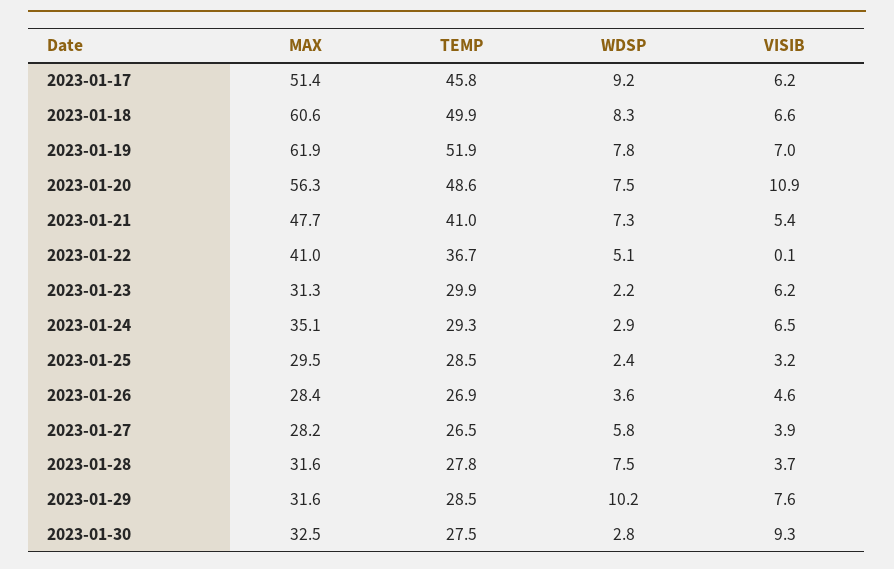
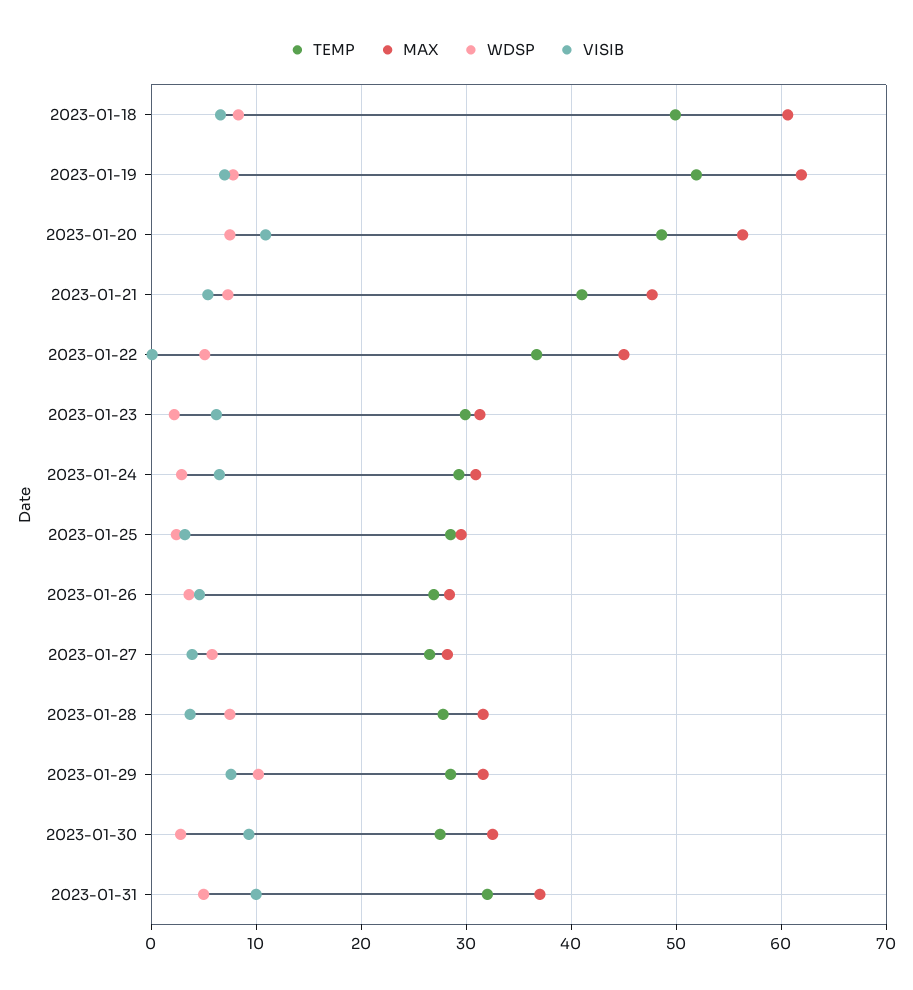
MAX, 2023-01-17: 51.4 -> none
TEMP, 2023-01-17: 45.8 -> none
WDSP, 2023-01-17: 9.2 -> none
VISIB, 2023-01-17: 6.2 -> none
MAX, 2023-01-22: 41 -> 45
MAX, 2023-01-24: 35.1 -> 31
TEMP, 2023-01-31: none -> 32
MAX, 2023-01-31: none -> 37
WDSP, 2023-01-31: none -> 5
VISIB, 2023-01-31: none -> 10

